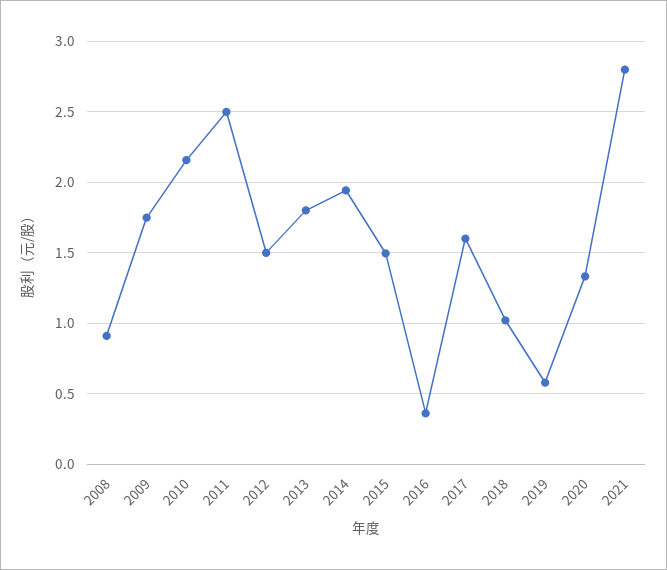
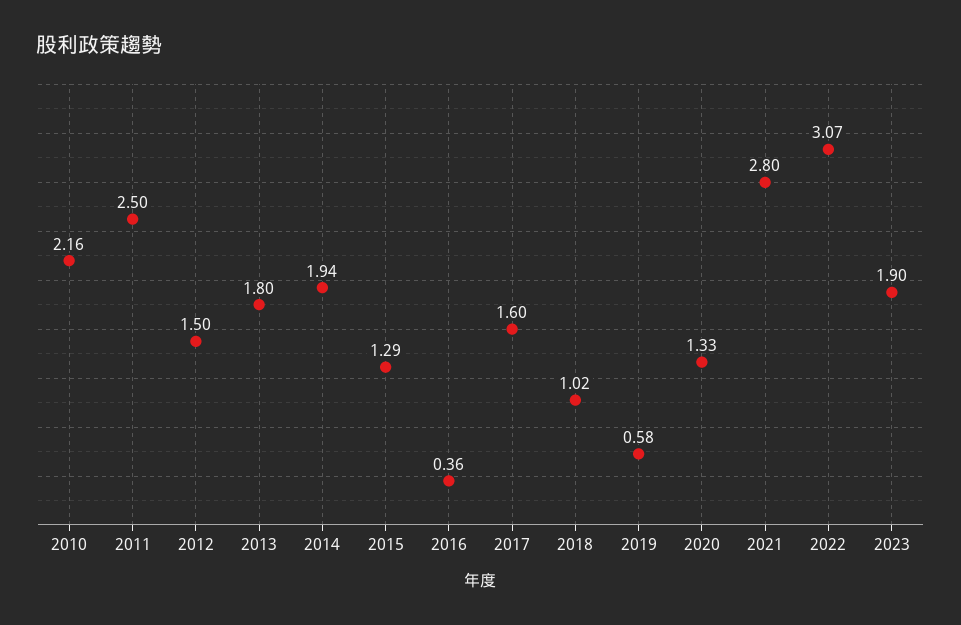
2008: 0.9 -> none
2009: 1.75 -> none
2015: 1.5 -> 1.29
2022: none -> 3.07
2023: none -> 1.9

